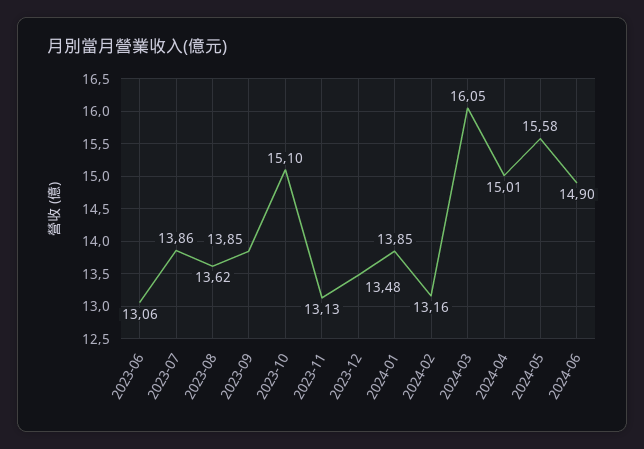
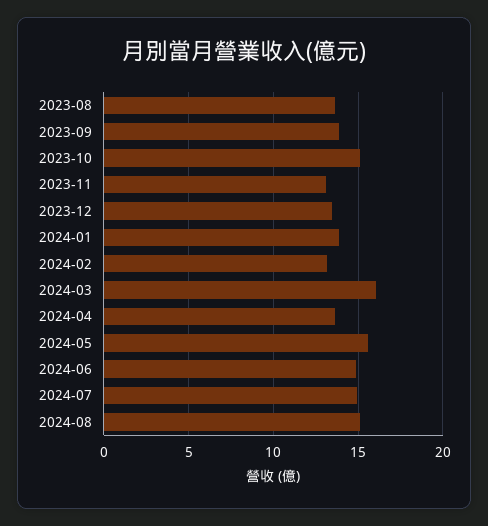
2023-06: 13.06 -> none
2023-07: 13.86 -> none
2024-04: 15.01 -> 13.5
2024-07: none -> 15
2024-08: none -> 15

